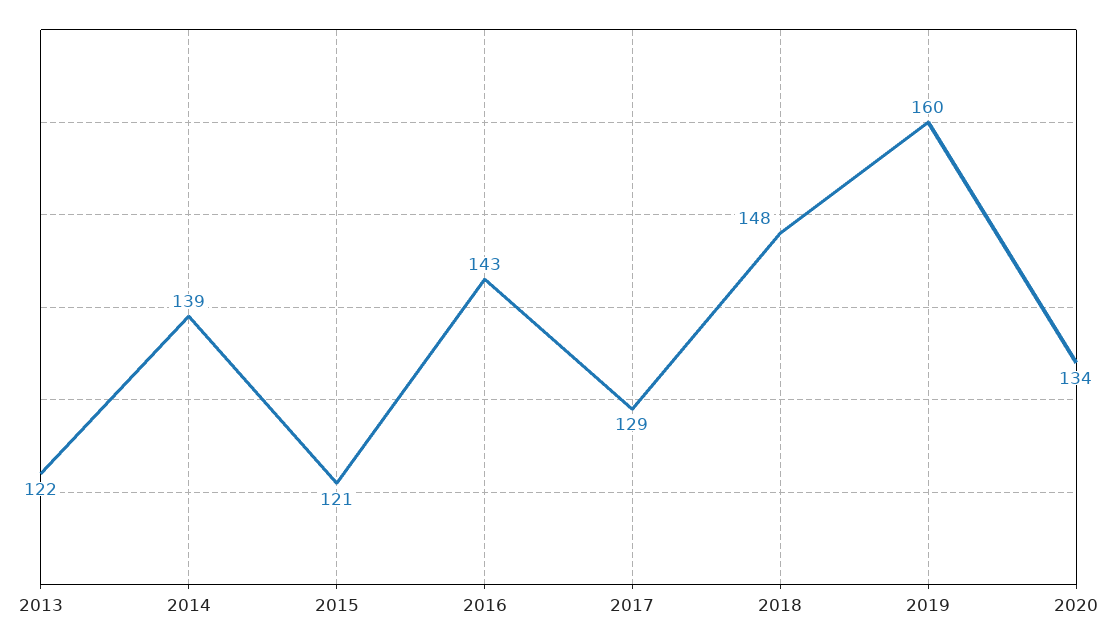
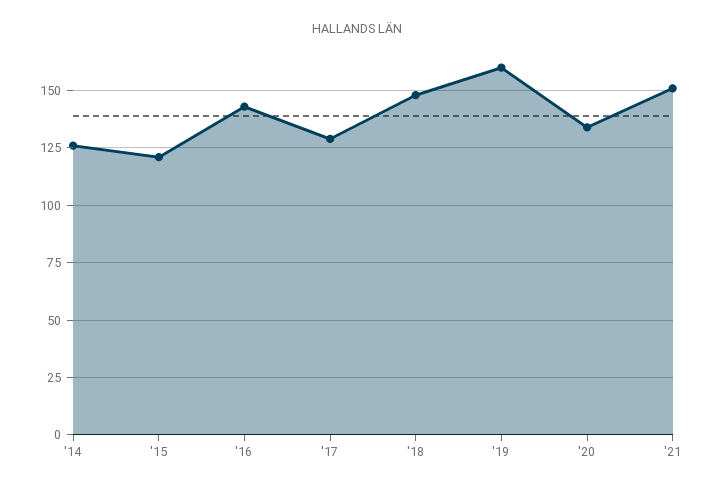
2013: 122 -> none
2014: 139 -> 125
'21: none -> 150

